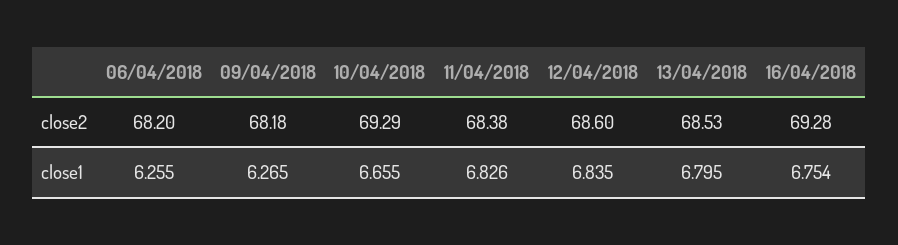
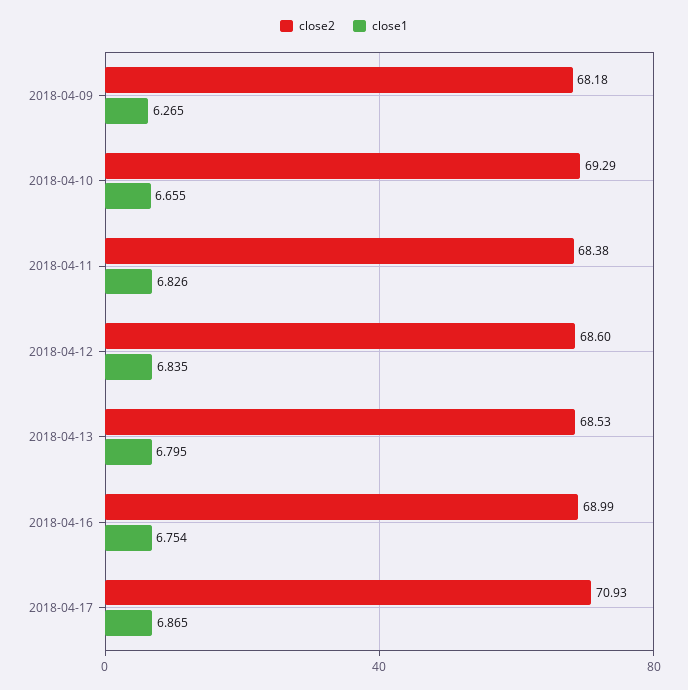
close2, 06/04/2018: 68.2 -> none
close2, 16/04/2018: 69.28 -> 68.99
close1, 06/04/2018: 6.255 -> none
close2, 2018-04-17: none -> 70.93
close1, 2018-04-17: none -> 6.865

